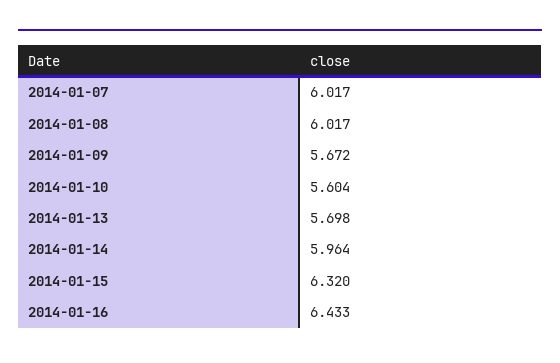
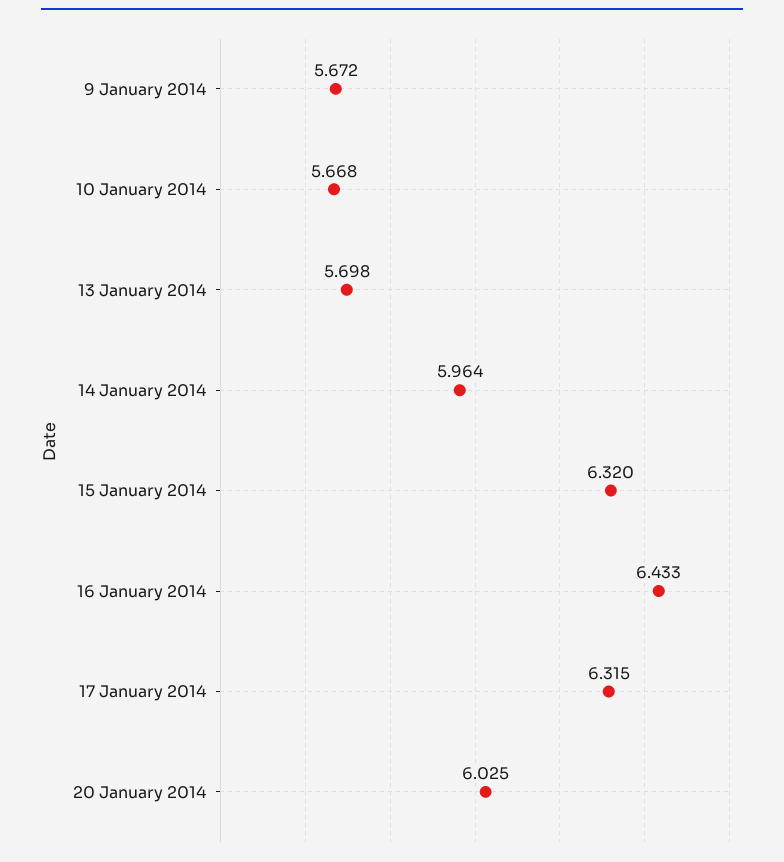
2014-01-07: 6.017 -> none
2014-01-08: 6.017 -> none
2014-01-10: 5.604 -> 5.668
17 January 2014: none -> 6.315
20 January 2014: none -> 6.025

